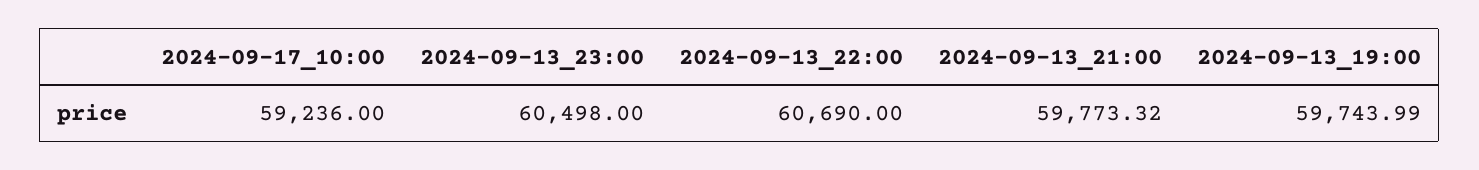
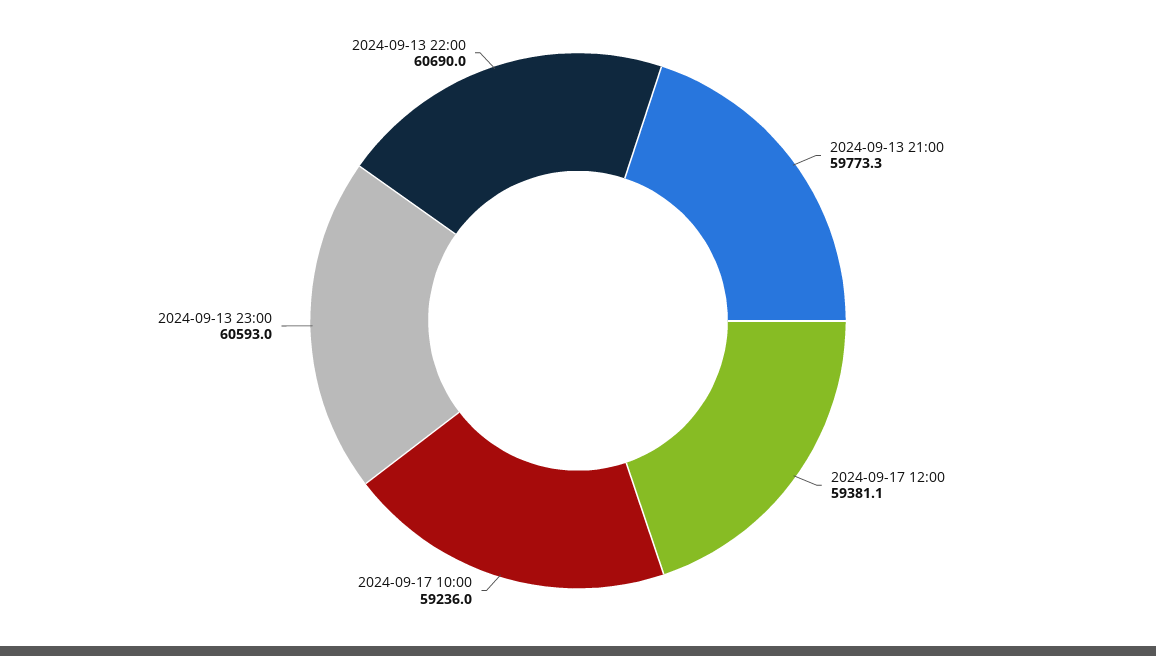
2024-09-13_23:00: 60498 -> 60593
2024-09-13_19:00: 59743.99 -> none
2024-09-17 12:00: none -> 59381.1

